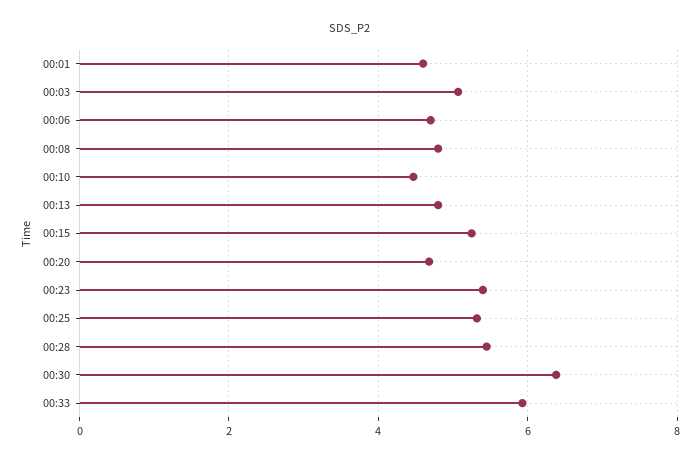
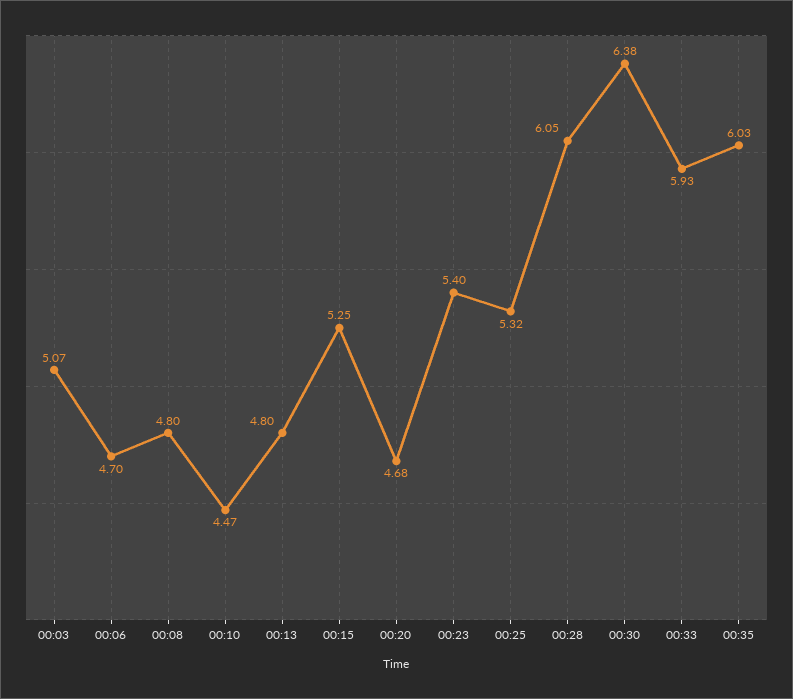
00:01: 4.6 -> none
00:28: 5.4 -> 6.05
00:35: none -> 6.03

